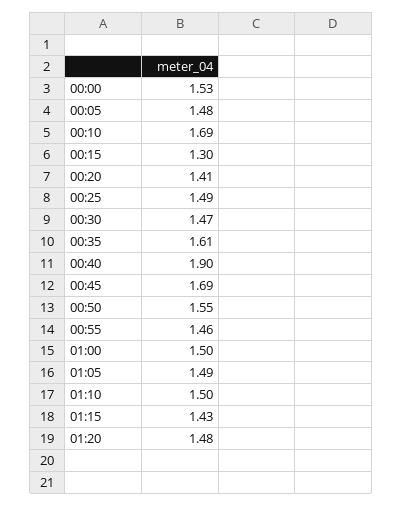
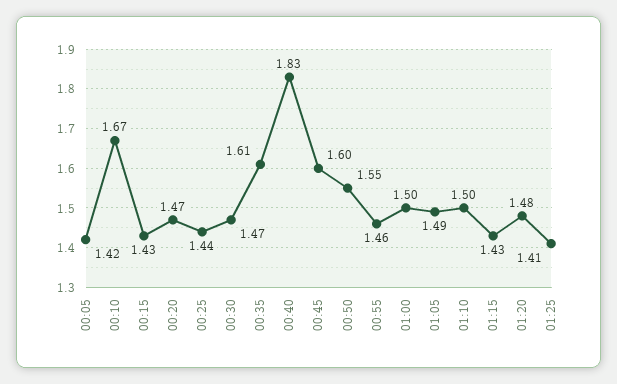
00:00: 1.53 -> none
00:05: 1.48 -> 1.42
00:10: 1.69 -> 1.67
00:15: 1.3 -> 1.43
00:20: 1.41 -> 1.47
00:25: 1.49 -> 1.44
00:40: 1.9 -> 1.83
00:45: 1.69 -> 1.6
01:25: none -> 1.41

